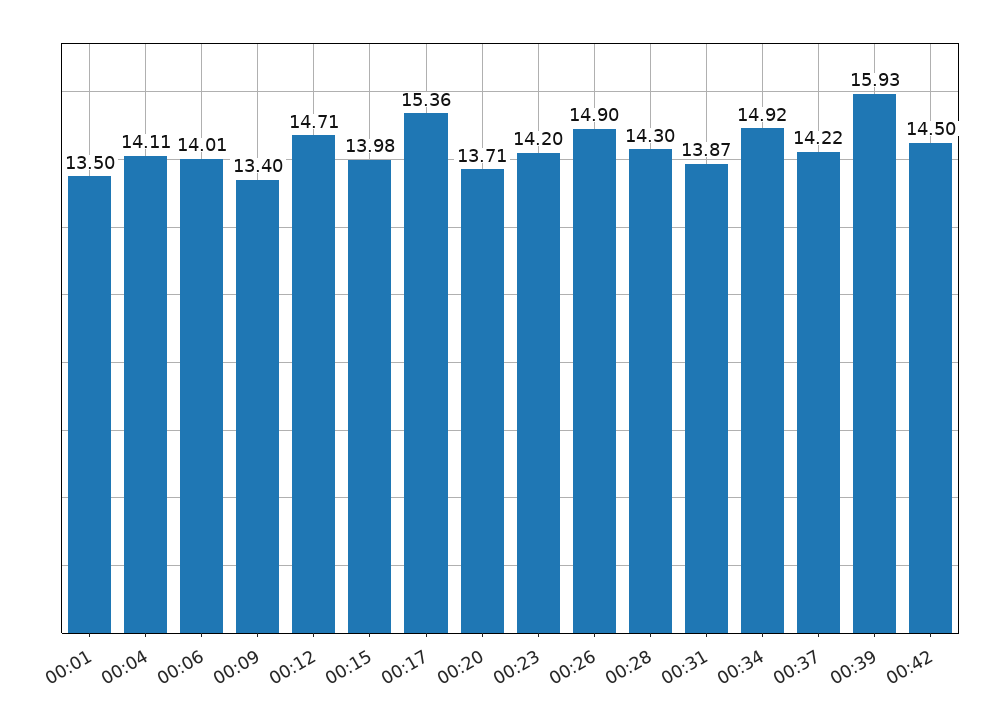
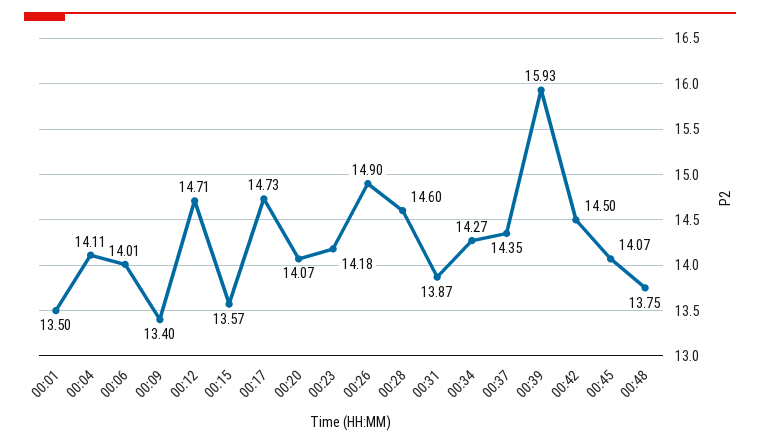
00:15: 13.98 -> 13.57
00:17: 15.36 -> 14.73
00:20: 13.71 -> 14.07
00:23: 14.2 -> 14.18
00:28: 14.3 -> 14.6
00:34: 14.92 -> 14.27
00:37: 14.22 -> 14.35
00:45: none -> 14.07
00:48: none -> 13.75

